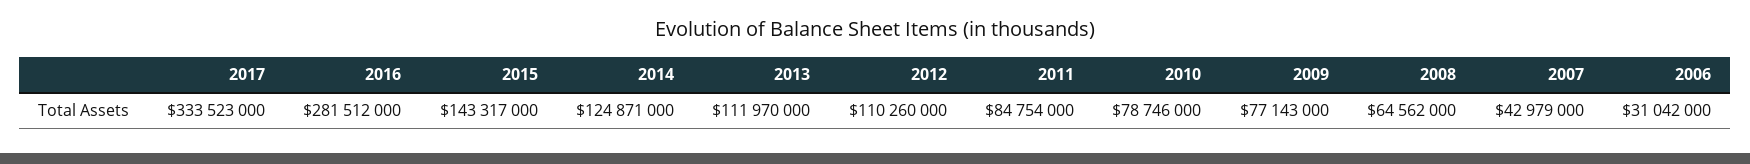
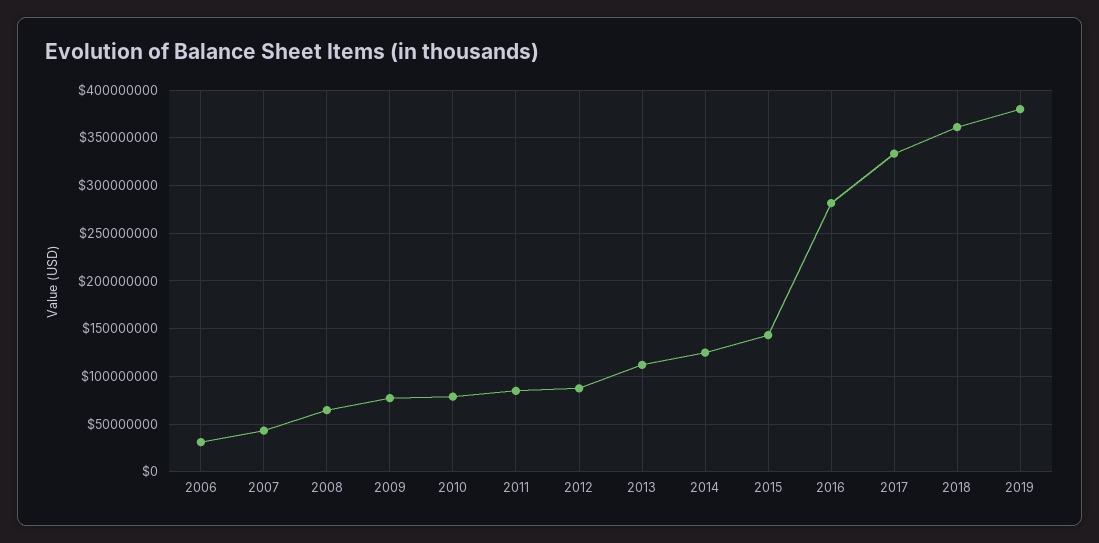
2012: 110260000 -> 90000000
2018: none -> 360000000
2019: none -> 380000000

